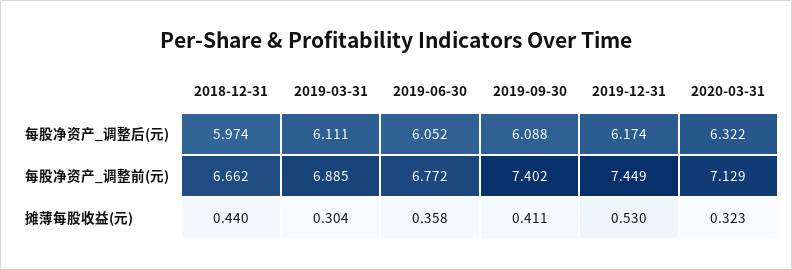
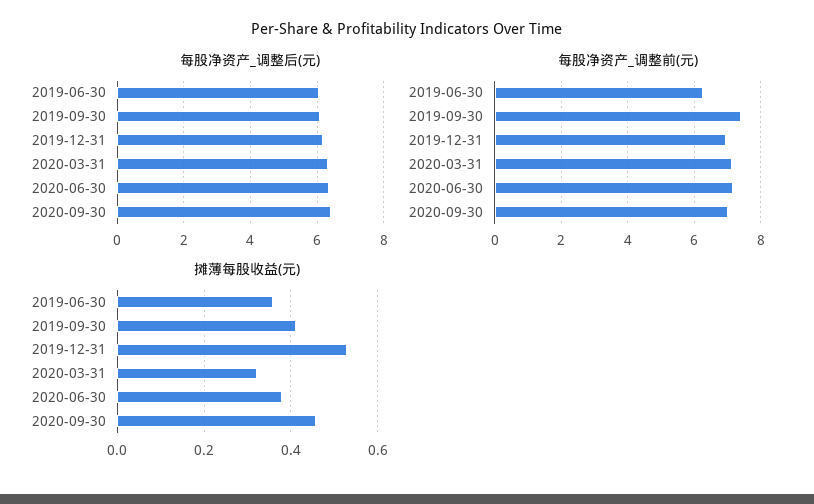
每股净资产_调整后(元), 2018-12-31: 5.974 -> none
每股净资产_调整后(元), 2019-03-31: 6.111 -> none
每股净资产_调整前(元), 2018-12-31: 6.662 -> none
每股净资产_调整前(元), 2019-03-31: 6.885 -> none
每股净资产_调整前(元), 2019-06-30: 6.772 -> 6.2
每股净资产_调整前(元), 2019-12-31: 7.449 -> 7
摊薄每股收益(元), 2018-12-31: 0.44 -> none
摊薄每股收益(元), 2019-03-31: 0.304 -> none
每股净资产_调整后(元), 2020-06-30: none -> 6.4
每股净资产_调整后(元), 2020-09-30: none -> 6.4
每股净资产_调整前(元), 2020-06-30: none -> 7.2
每股净资产_调整前(元), 2020-09-30: none -> 7
摊薄每股收益(元), 2020-06-30: none -> 0.38
摊薄每股收益(元), 2020-09-30: none -> 0.46

